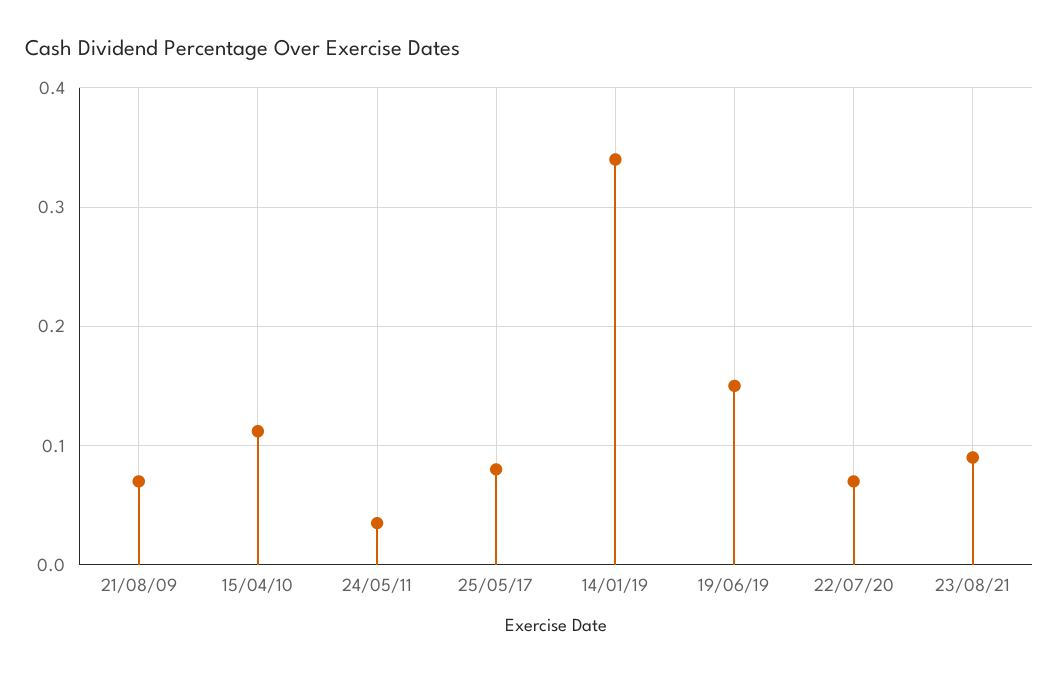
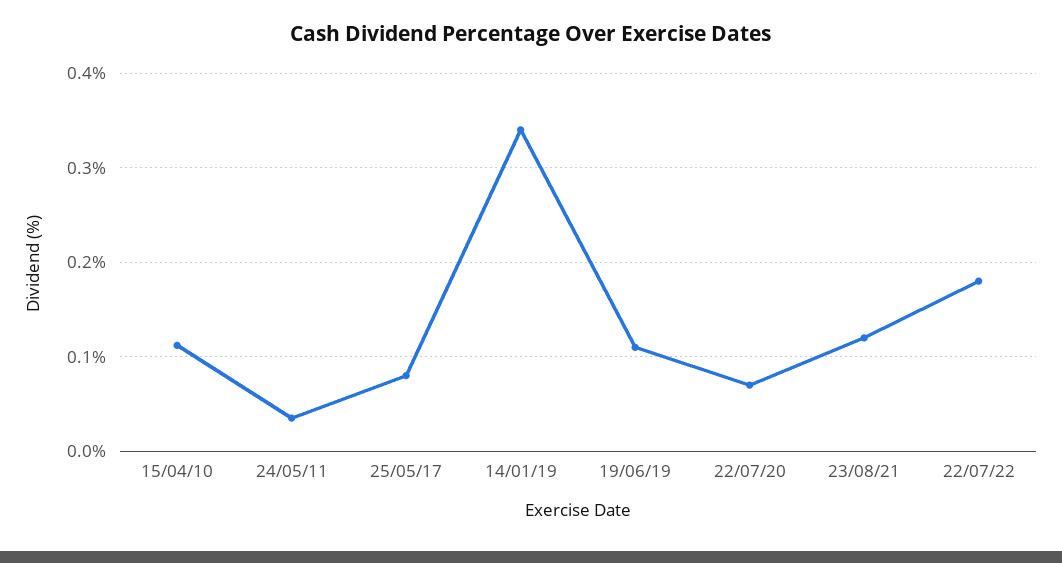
21/08/09: 0.07 -> none
19/06/19: 0.15 -> 0.11
23/08/21: 0.09 -> 0.12
22/07/22: none -> 0.18

